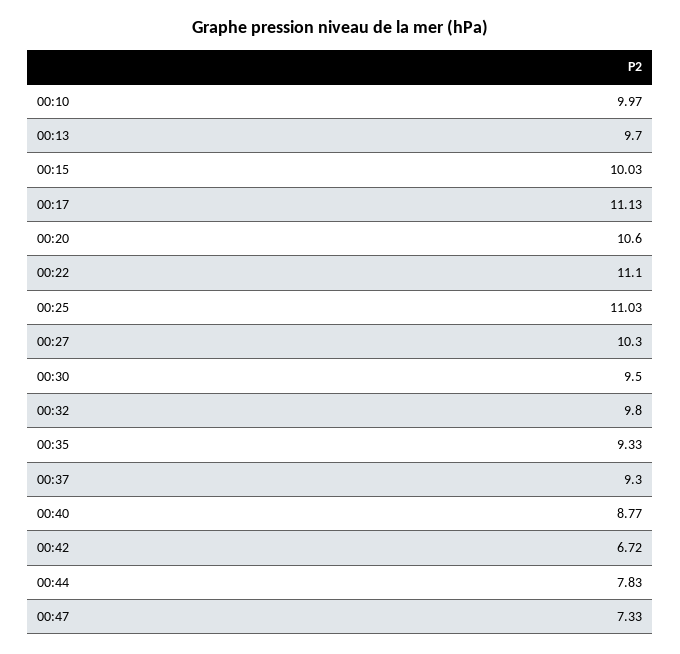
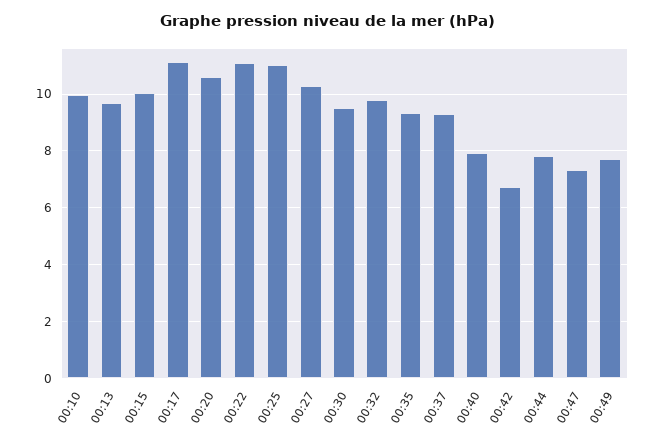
00:40: 8.77 -> 8
00:49: none -> 7.75

